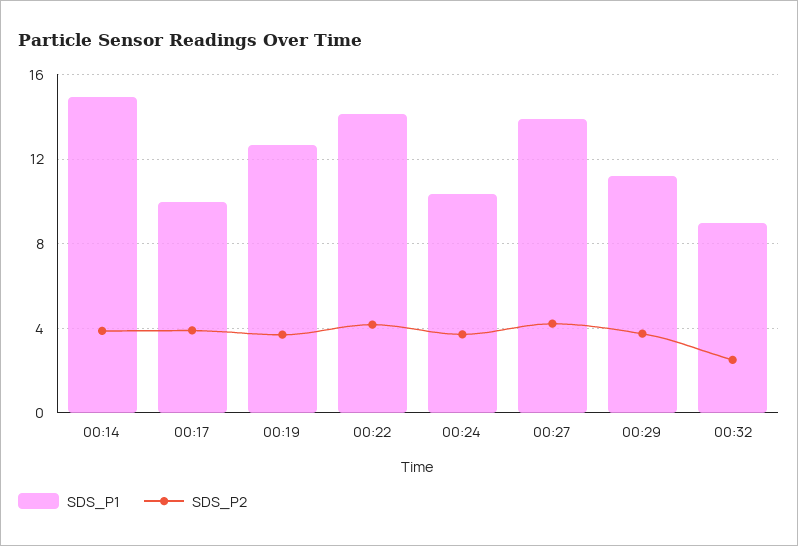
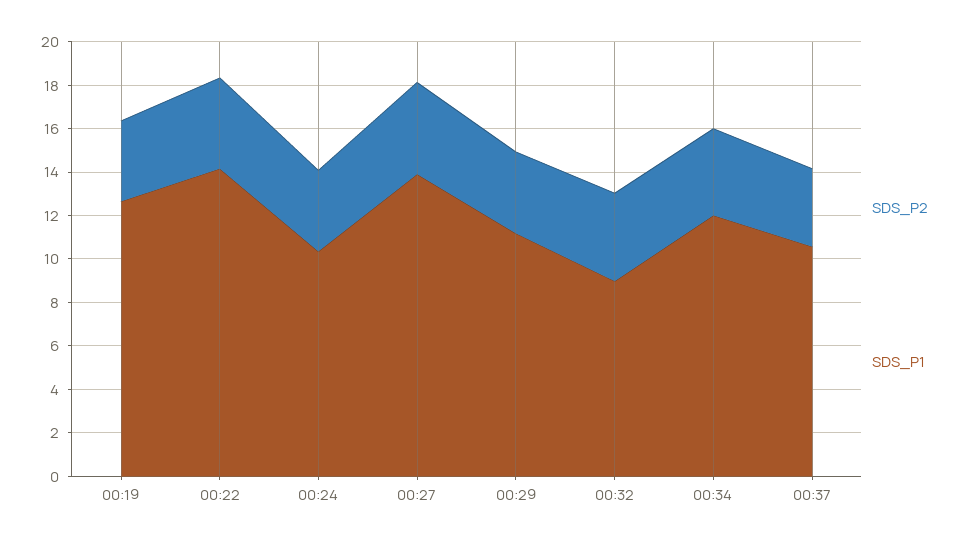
SDS_P1, 00:14: 15 -> none
SDS_P2, 00:14: 4 -> none
SDS_P1, 00:17: 10 -> none
SDS_P2, 00:17: 4 -> none
SDS_P2, 00:32: 2.5 -> 4
SDS_P2, 00:34: none -> 4
SDS_P1, 00:34: none -> 12
SDS_P2, 00:37: none -> 3.5
SDS_P1, 00:37: none -> 10.5

